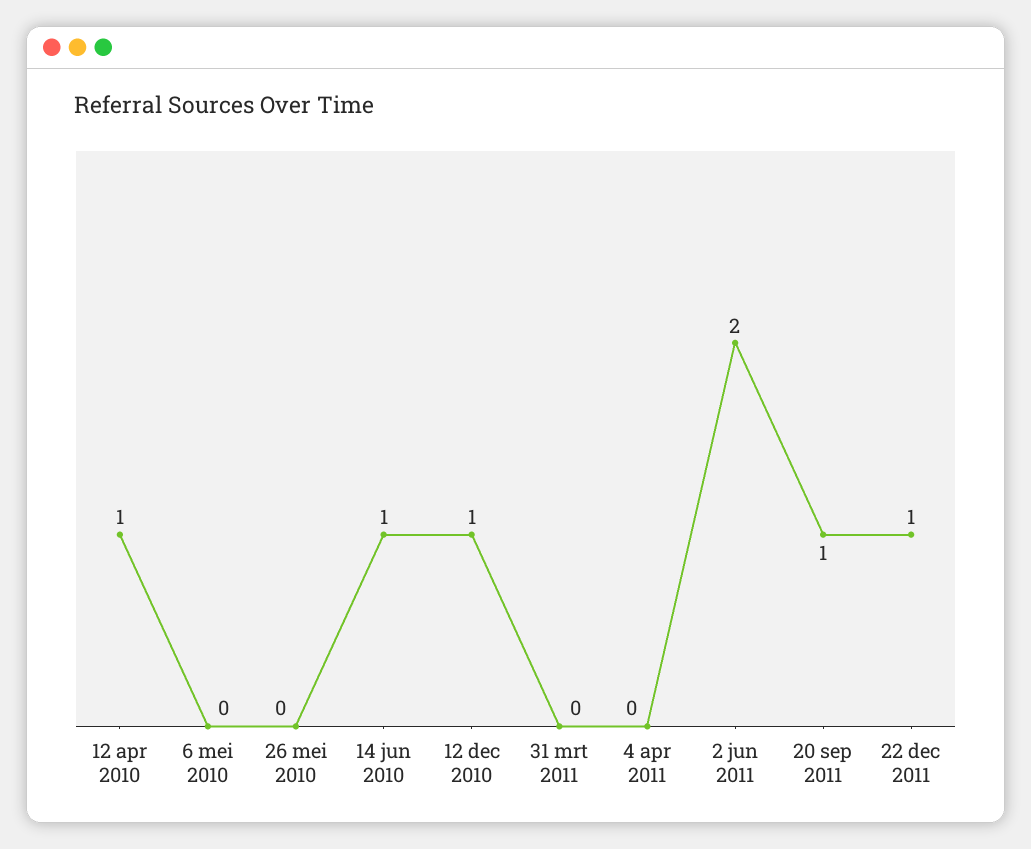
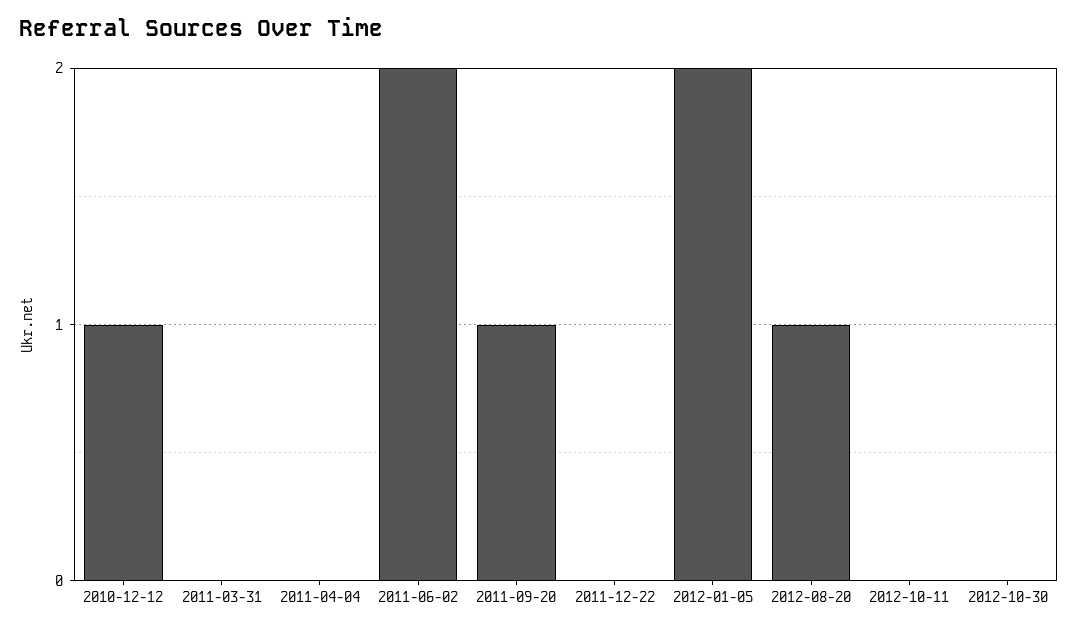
12 apr 2010: 1 -> none
6 mei 2010: 0 -> none
26 mei 2010: 0 -> none
14 jun 2010: 1 -> none
22 dec 2011: 1 -> 0
2012-01-05: none -> 2
2012-08-20: none -> 1
2012-10-11: none -> 0
2012-10-30: none -> 0

